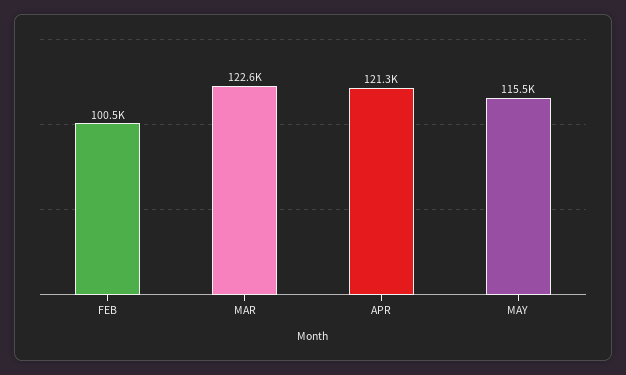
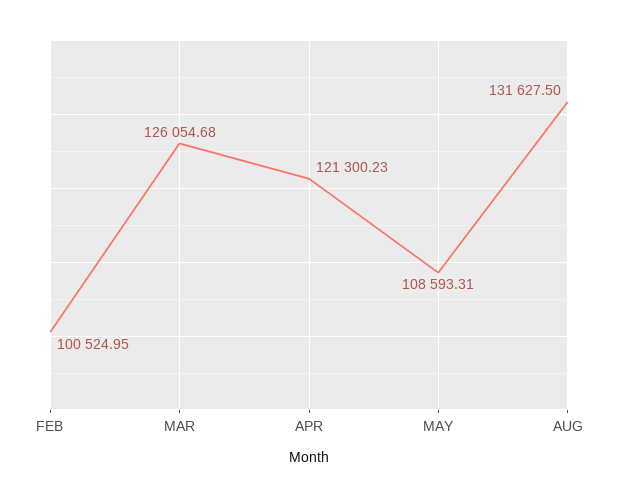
MAR: 122600 -> 126054.68
MAY: 115500 -> 108593.31
AUG: none -> 131627.5

